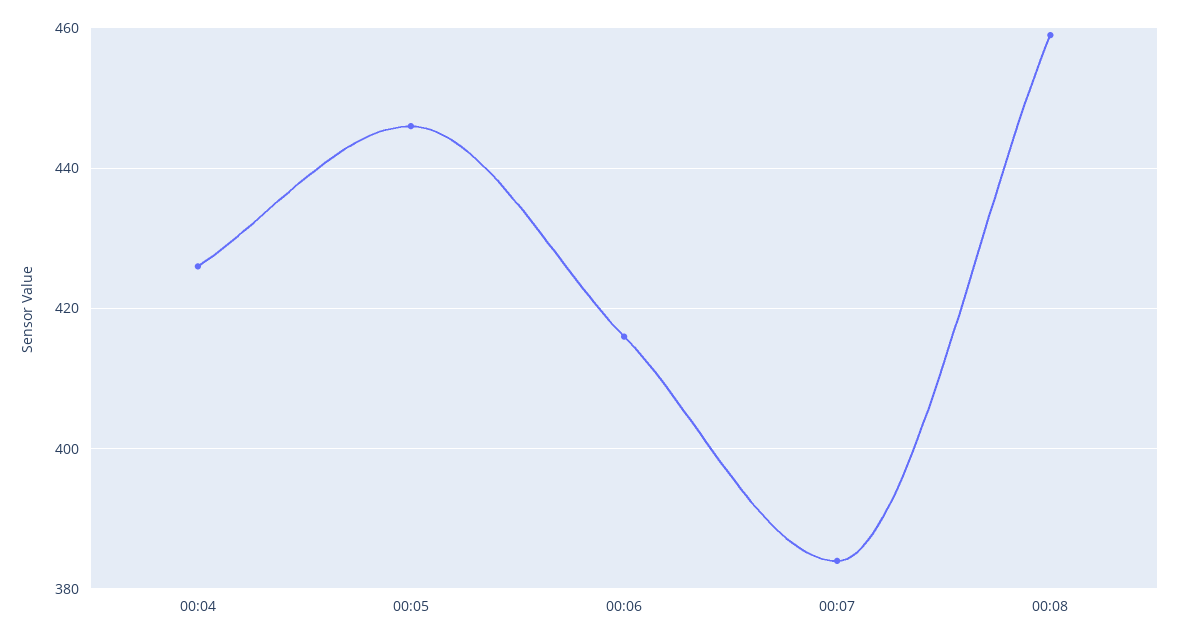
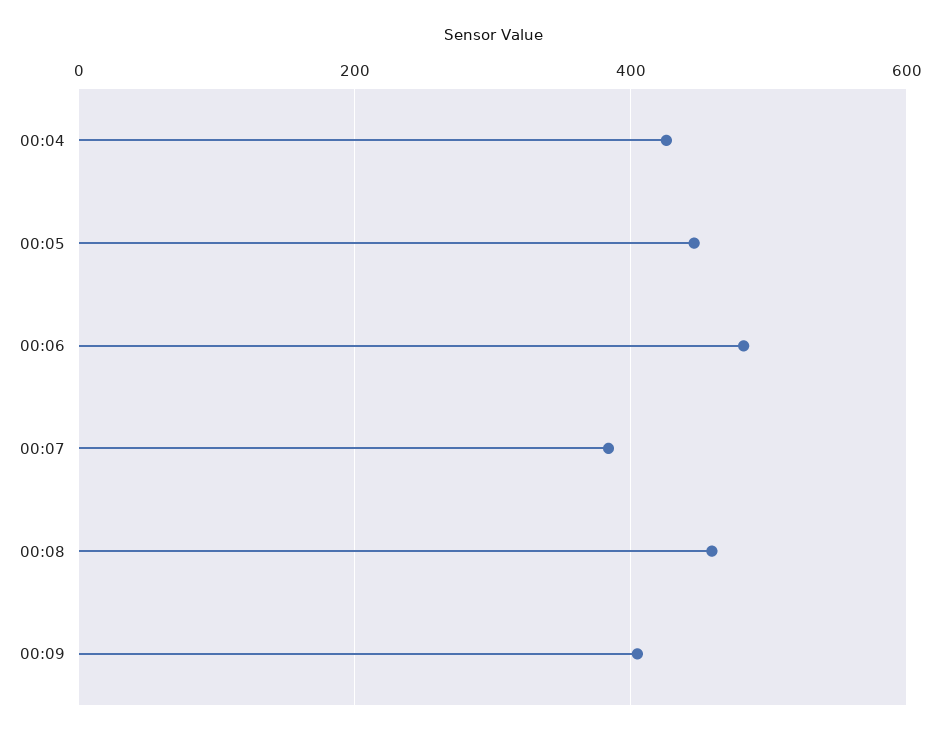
00:06: 415 -> 480
00:09: none -> 400

